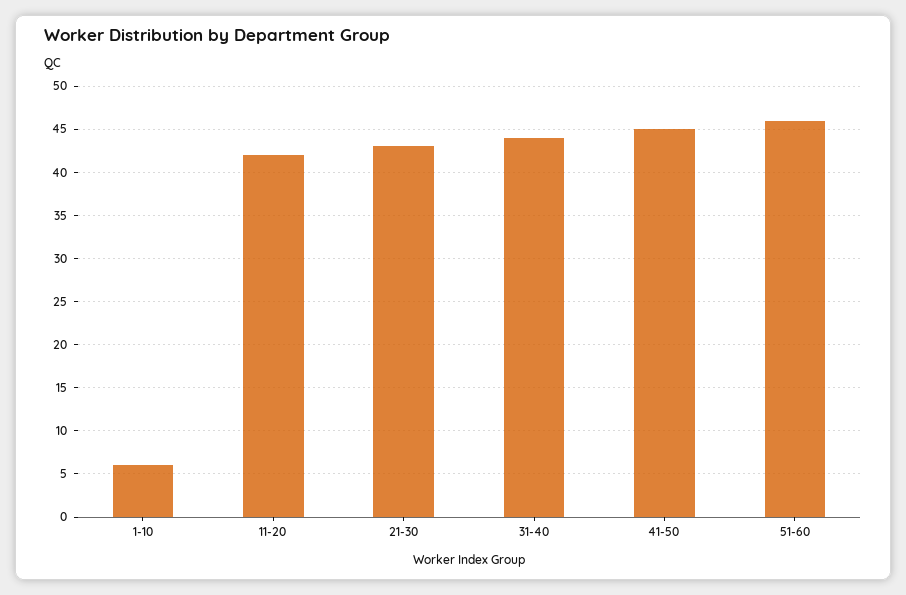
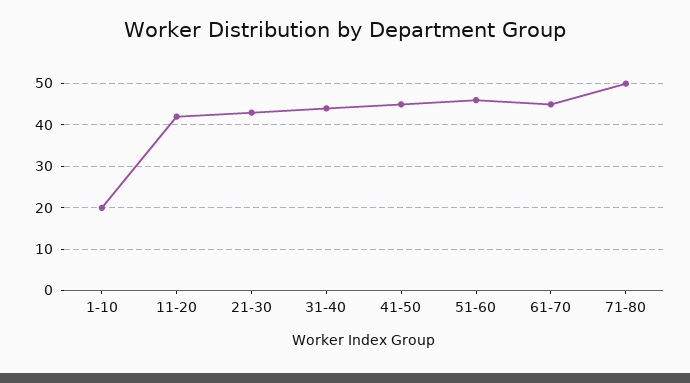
1-10: 6 -> 20
61-70: none -> 45
71-80: none -> 50

